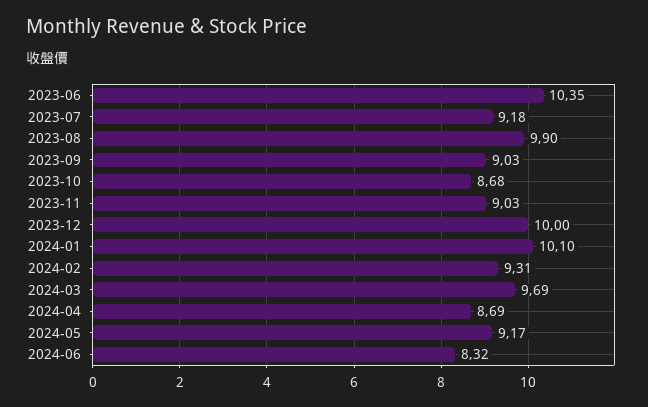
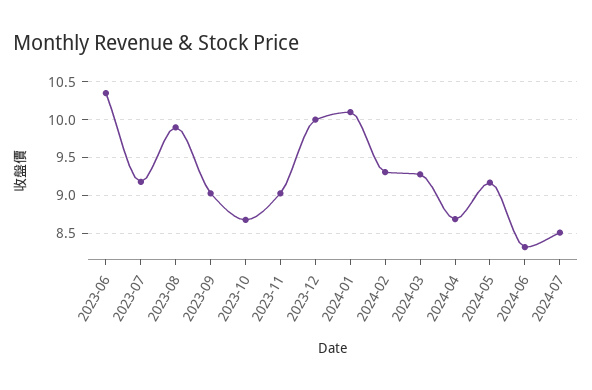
2024-03: 9.69 -> 9.3
2024-07: none -> 8.5

